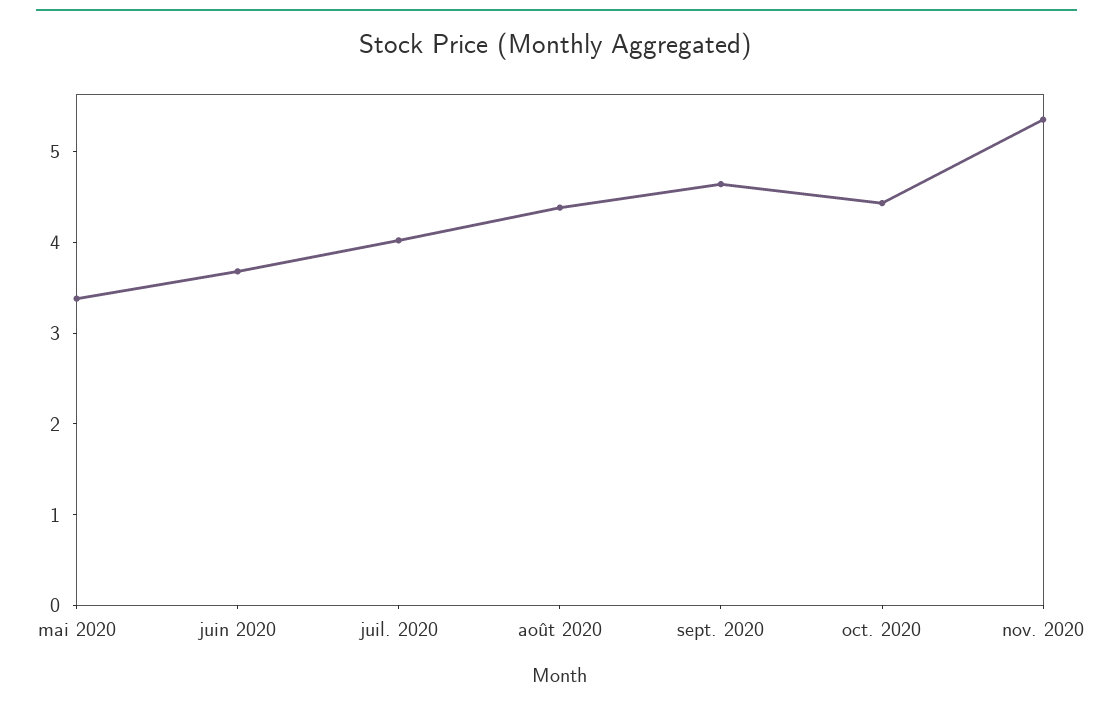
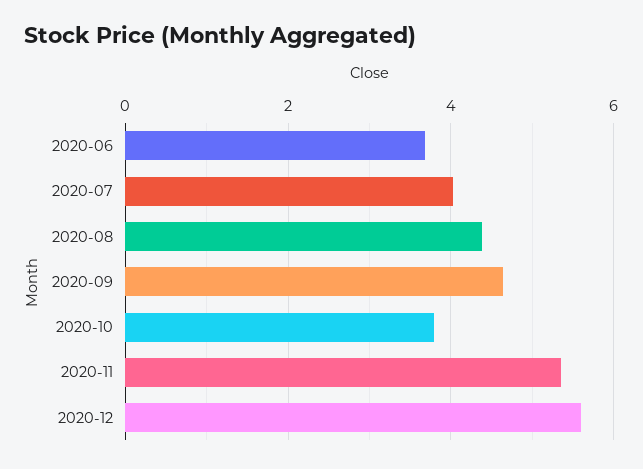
mai 2020: 3.4 -> none
oct. 2020: 4.4 -> 3.8
2020-12: none -> 5.6

